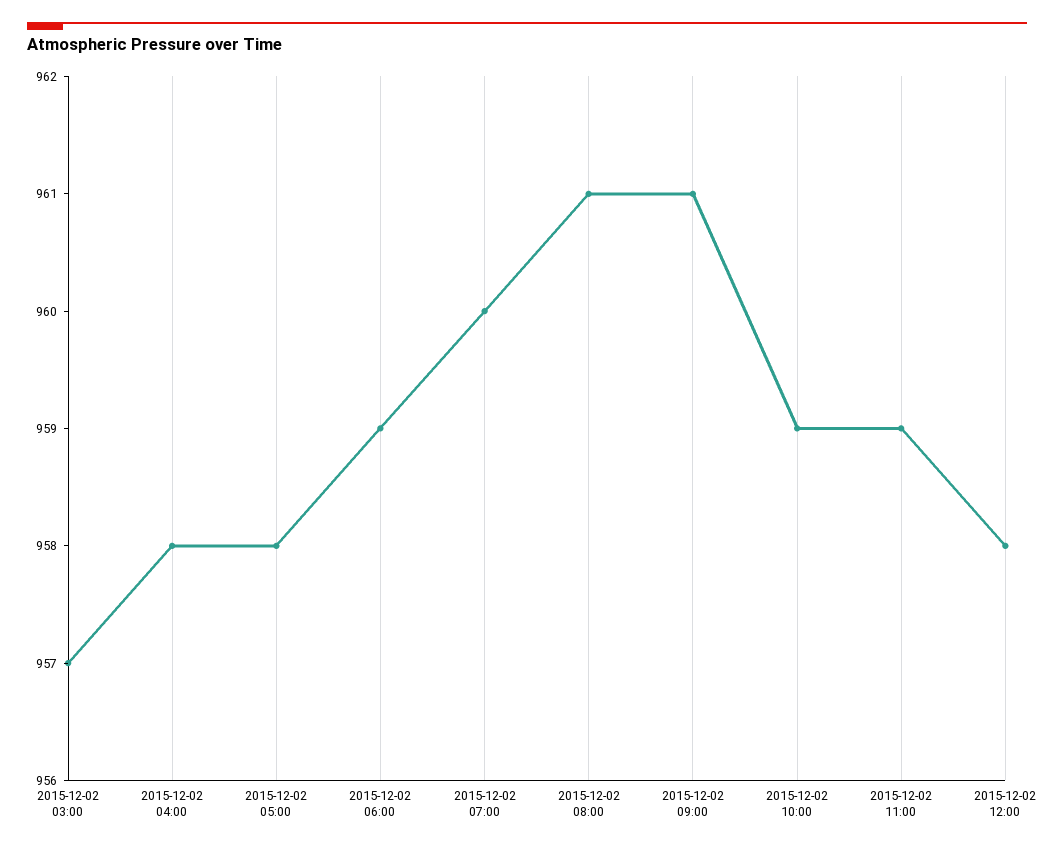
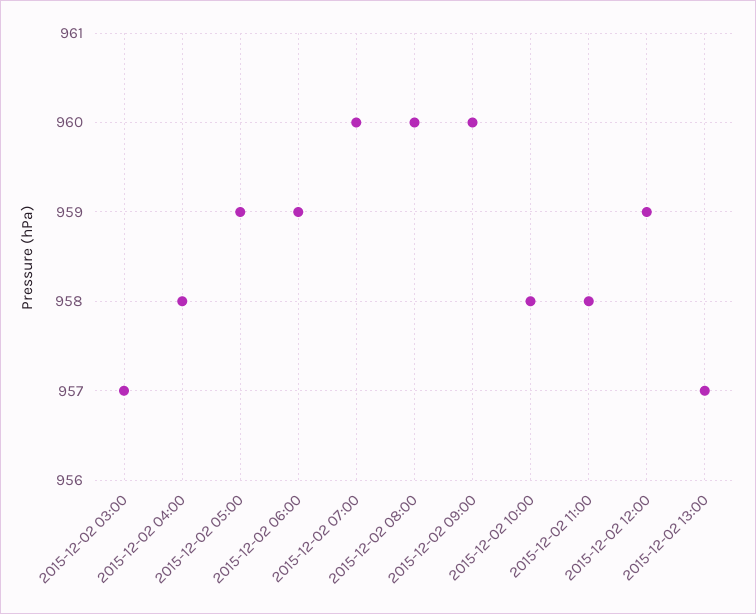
2015-12-02 05:00: 958 -> 959
2015-12-02 08:00: 961 -> 960
2015-12-02 09:00: 961 -> 960
2015-12-02 10:00: 959 -> 958
2015-12-02 11:00: 959 -> 958
2015-12-02 12:00: 958 -> 959
2015-12-02 13:00: none -> 957

